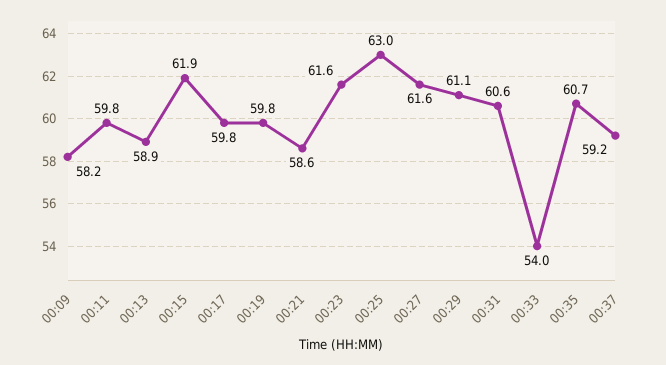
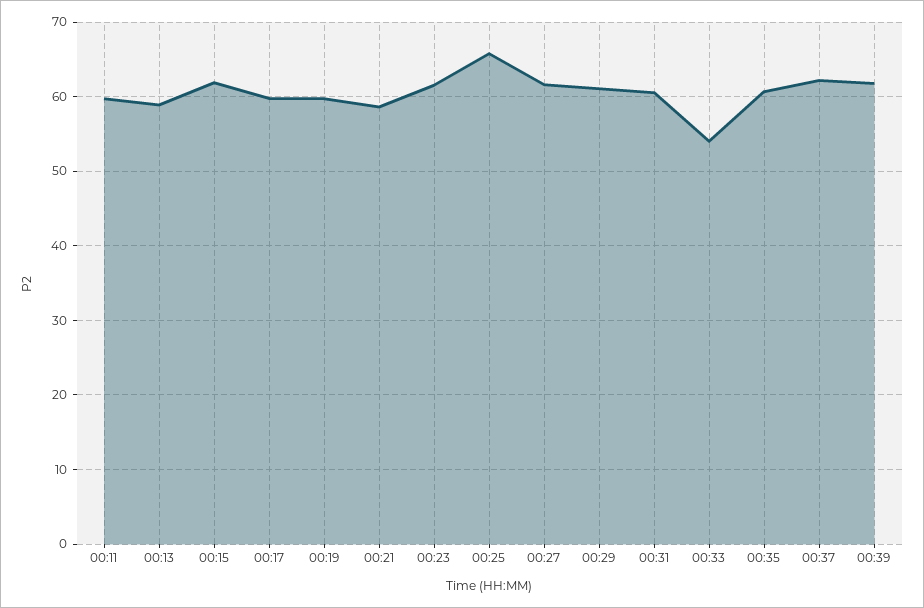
00:09: 58.2 -> none
00:25: 63 -> 66
00:37: 59.2 -> 62
00:39: none -> 62

